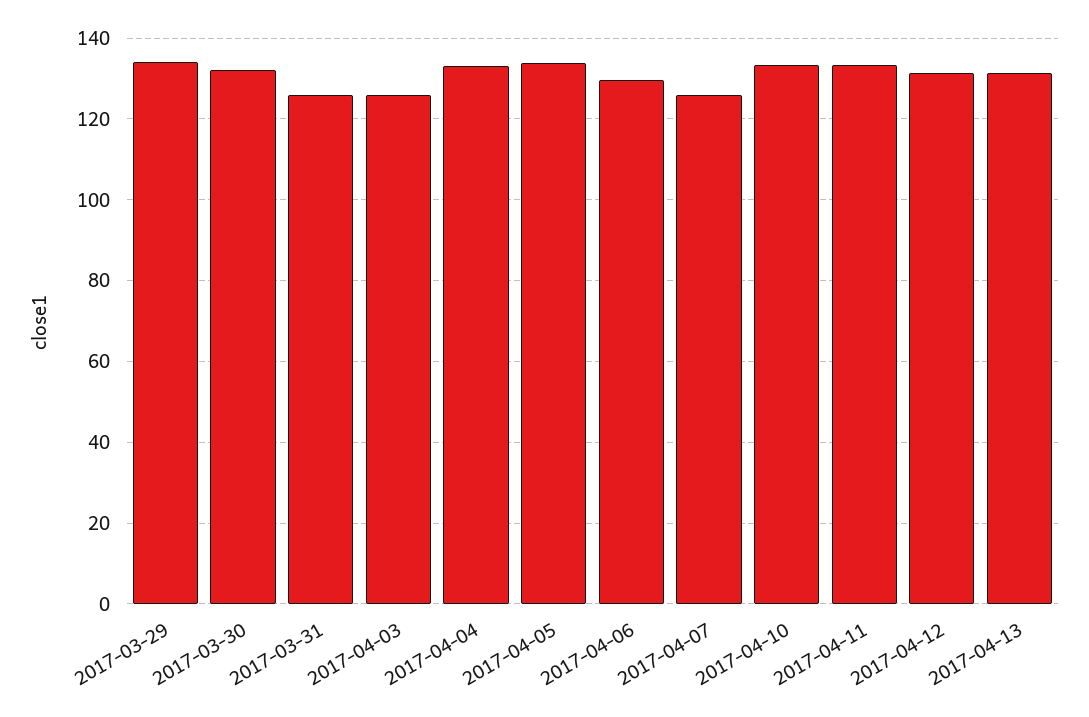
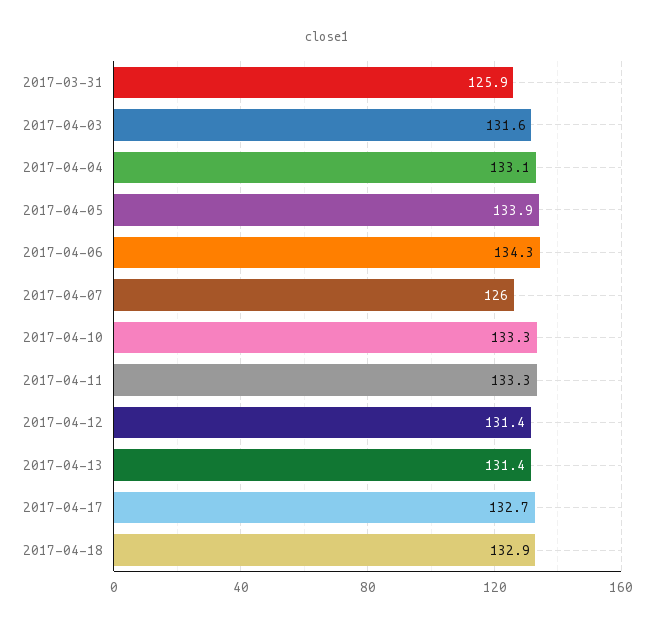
2017-03-29: 134 -> none
2017-03-30: 132 -> none
2017-04-03: 126 -> 131.6
2017-04-06: 130 -> 134.3
2017-04-17: none -> 132.7
2017-04-18: none -> 132.9

